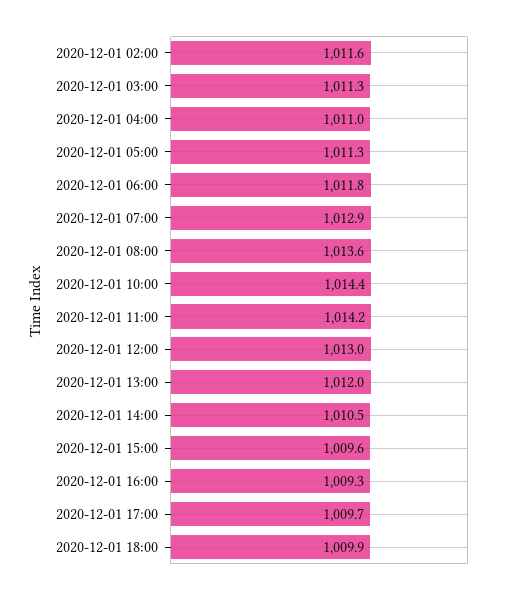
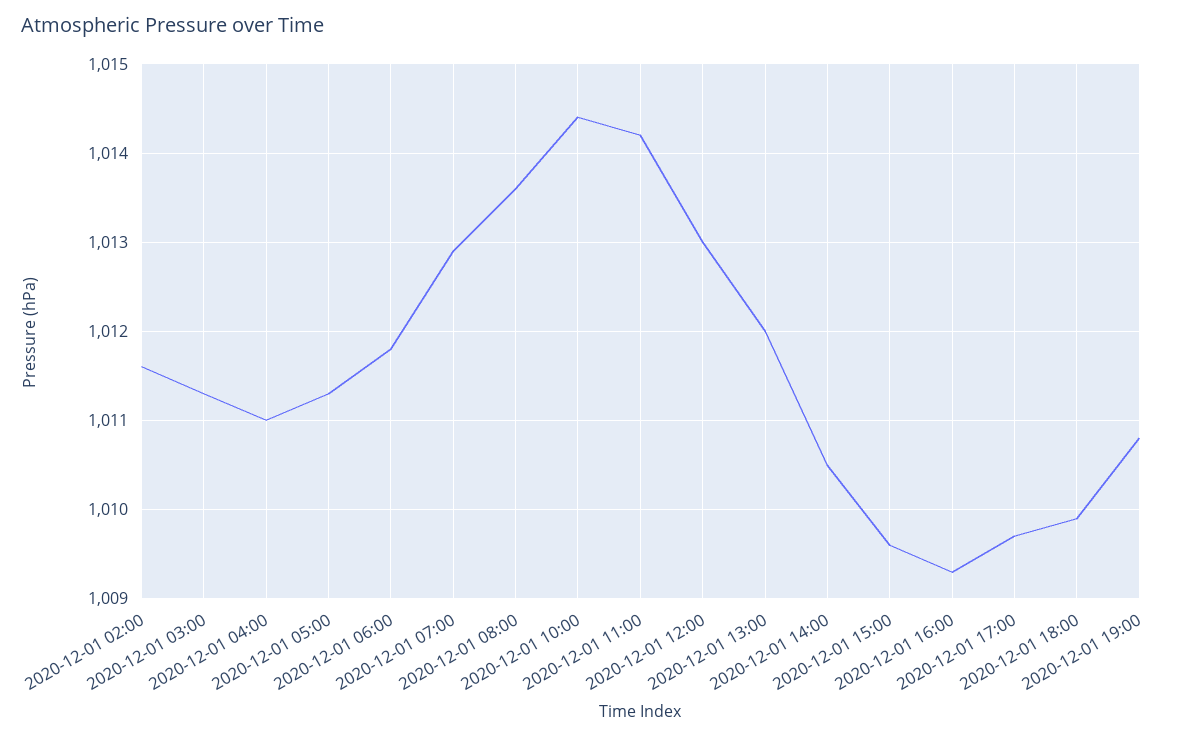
2020-12-01 19:00: none -> 1010.8

